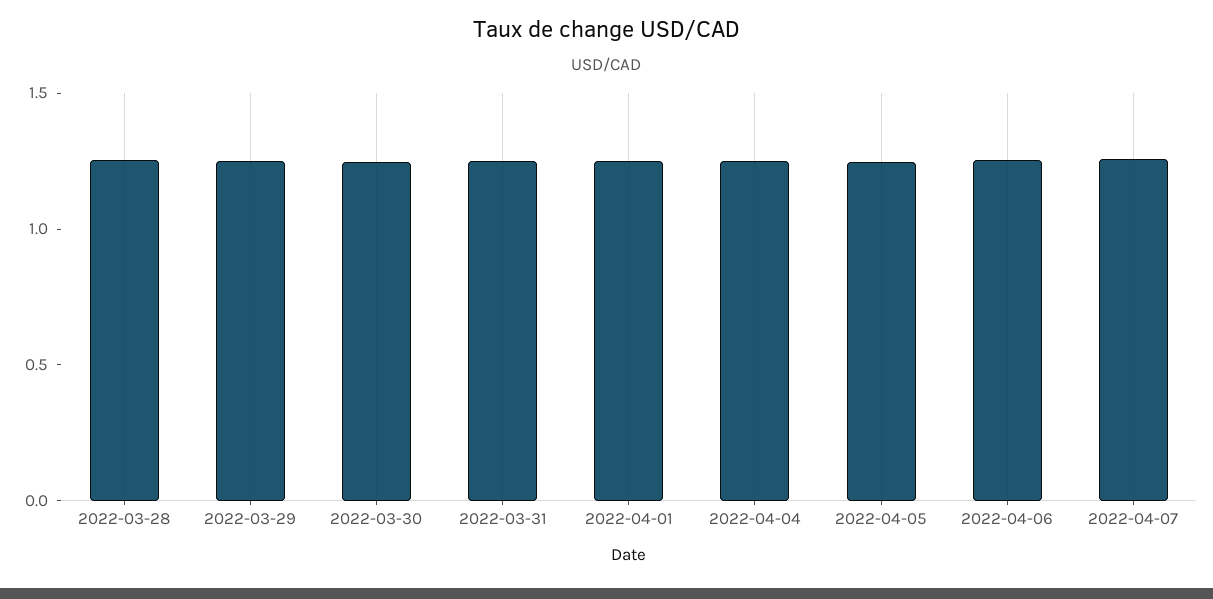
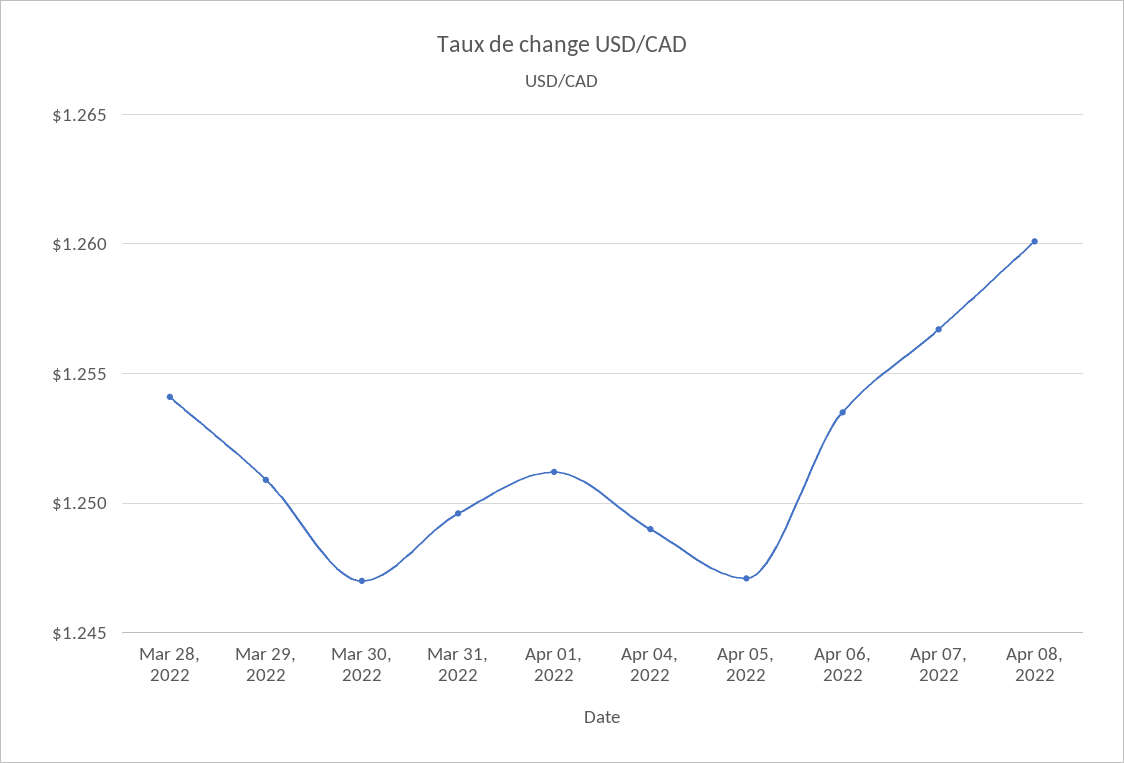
Apr 08, 2022: none -> 1.26

